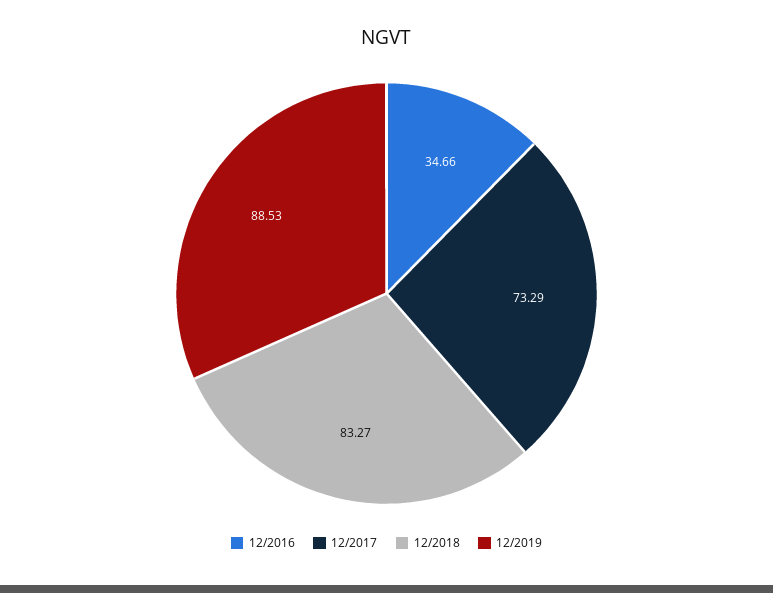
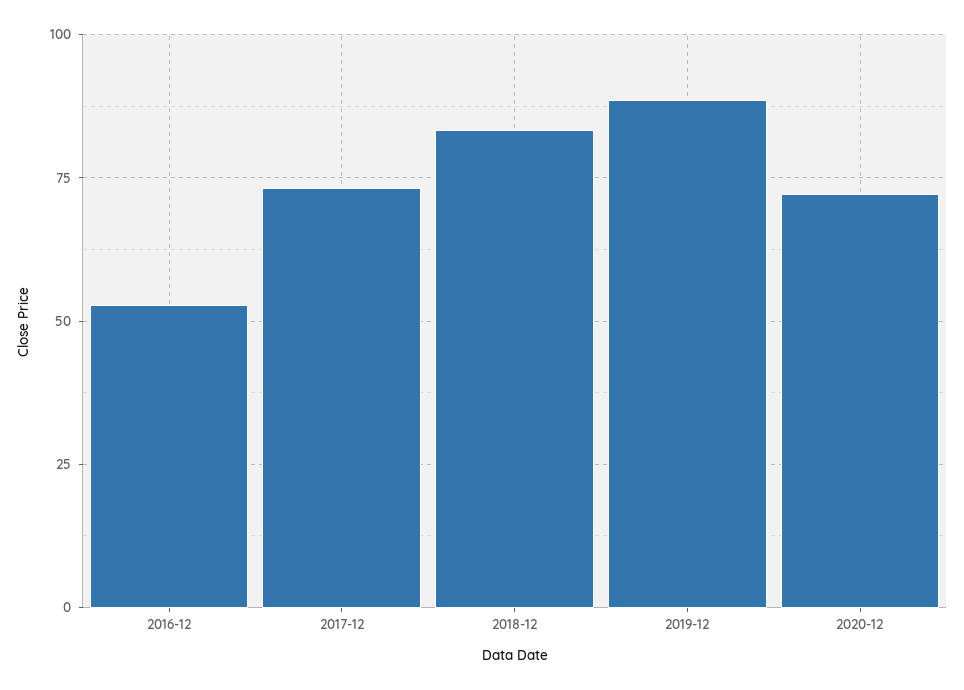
12/2016: 34.66 -> 52.5
2020-12: none -> 72.5

